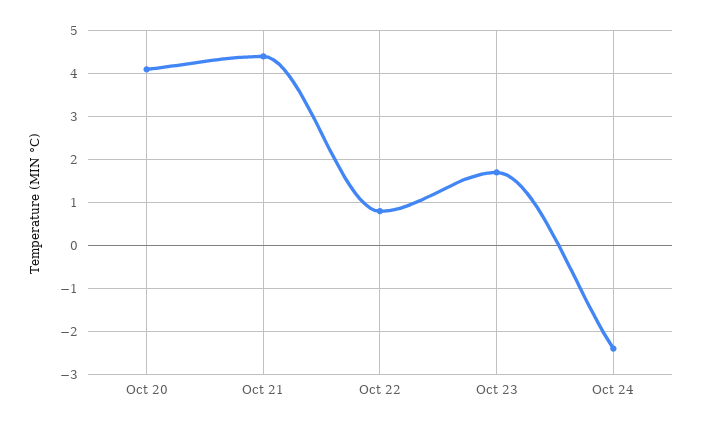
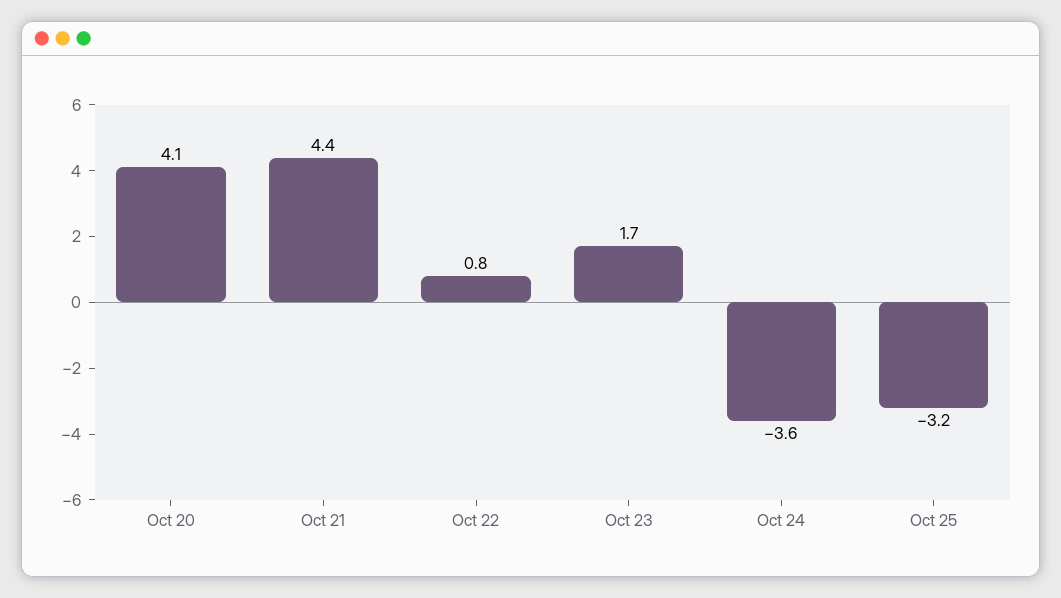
Oct 24: -2.5 -> -3.6
Oct 25: none -> -3.2

